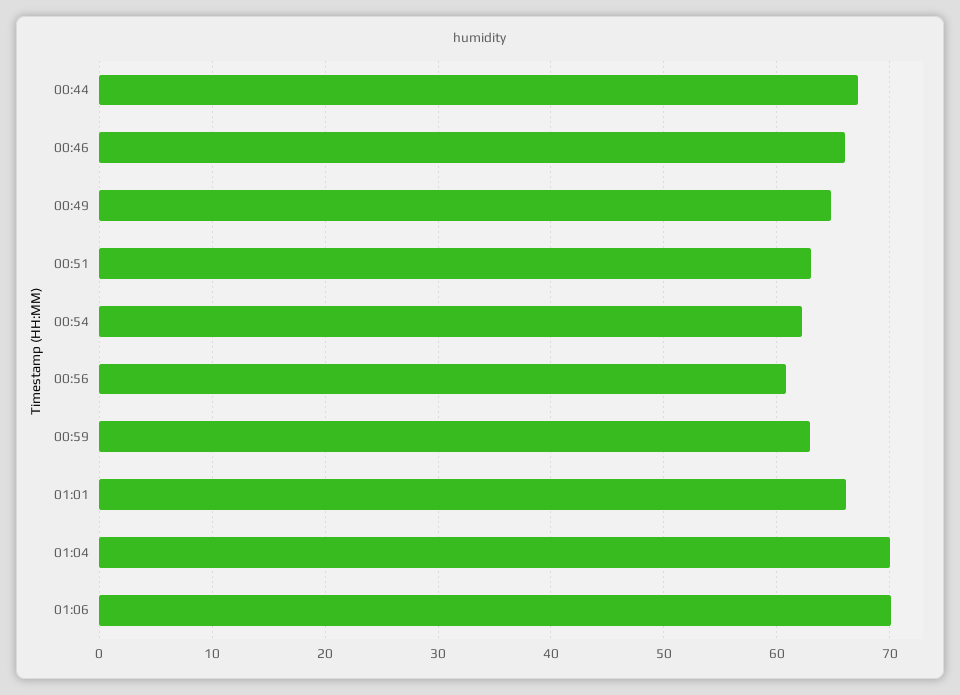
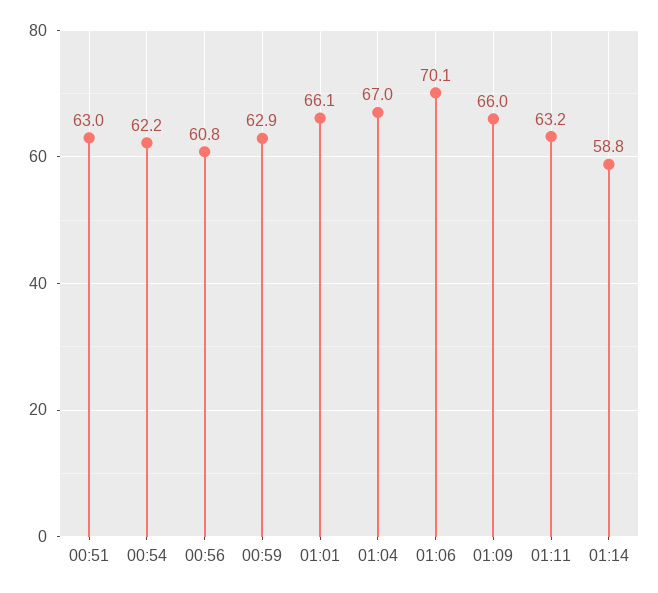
00:44: 67 -> none
00:46: 66 -> none
00:49: 65 -> none
01:04: 70 -> 67
01:09: none -> 66
01:11: none -> 63.2
01:14: none -> 58.8

